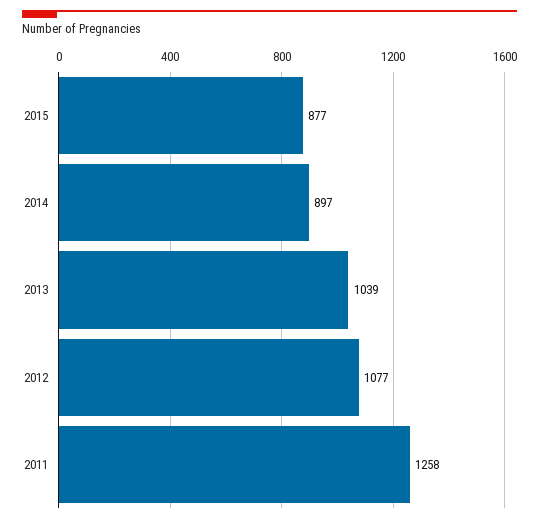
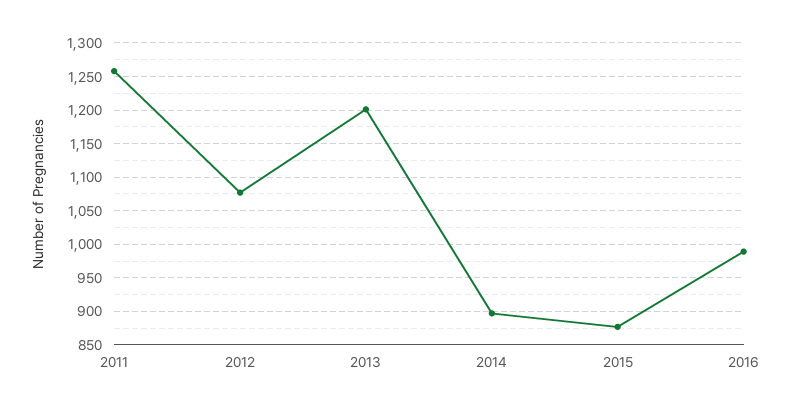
2013: 1039 -> 1200
2016: none -> 990

